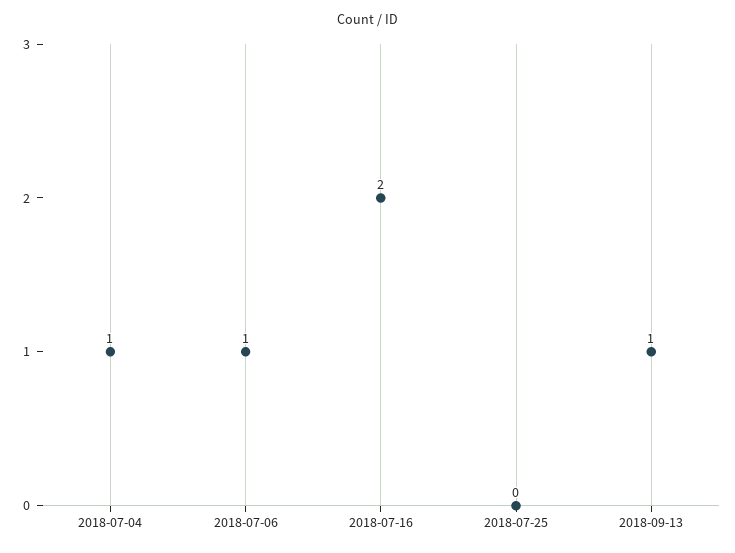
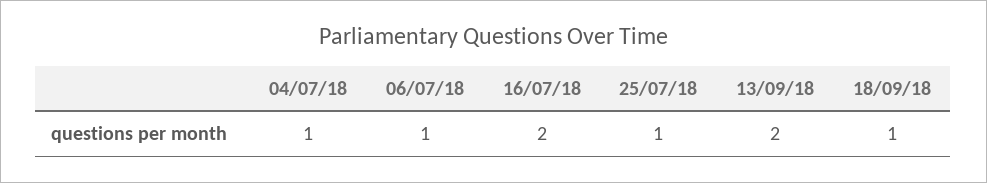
2018-07-25: 0 -> 1
2018-09-13: 1 -> 2
18/09/18: none -> 1

